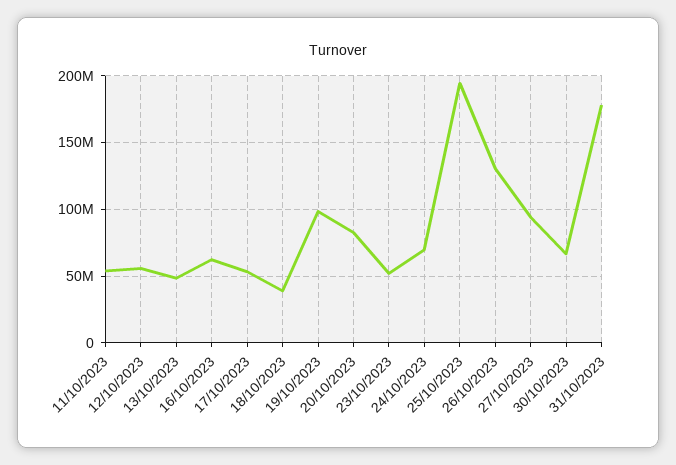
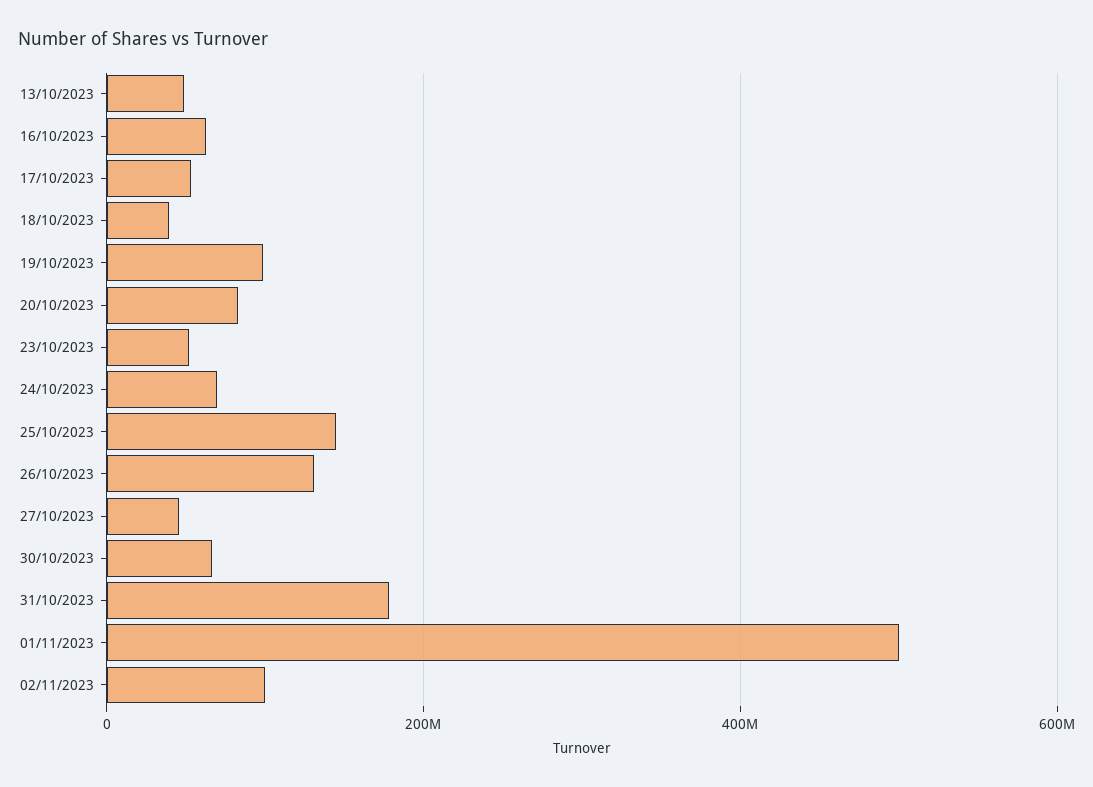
11/10/2023: 55000000 -> none
12/10/2023: 55000000 -> none
25/10/2023: 195000000 -> 140000000
27/10/2023: 95000000 -> 40000000
01/11/2023: none -> 500000000
02/11/2023: none -> 100000000

